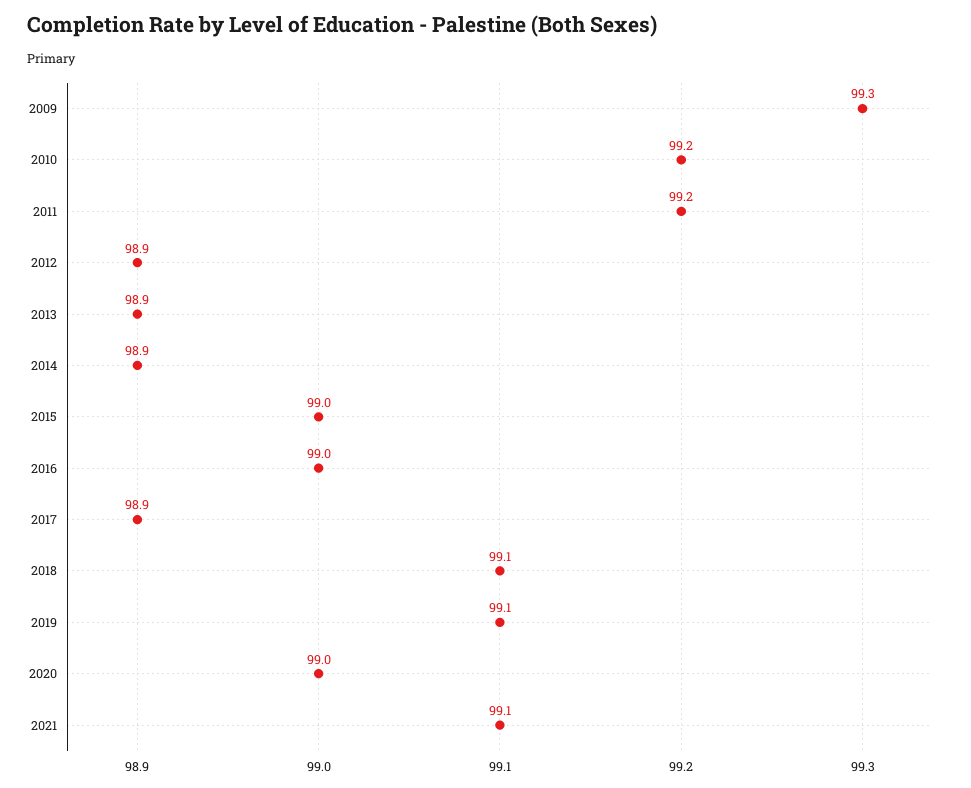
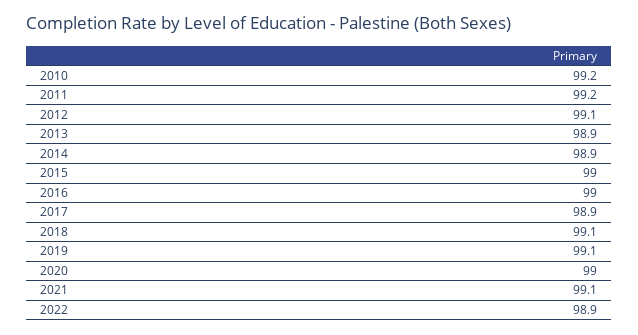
2009: 99.3 -> none
2012: 98.9 -> 99.1
2022: none -> 98.9

